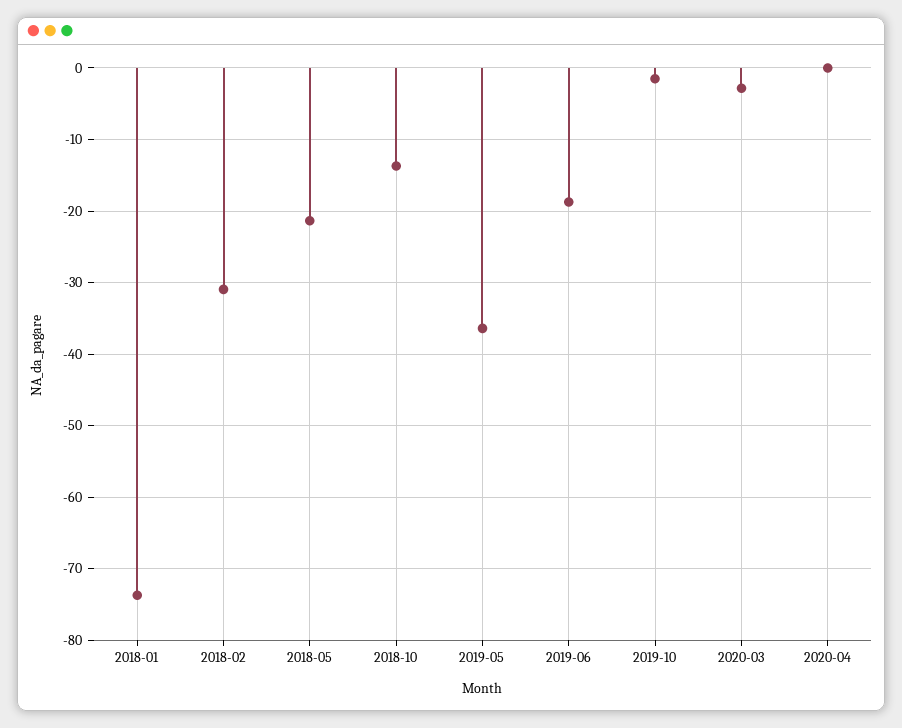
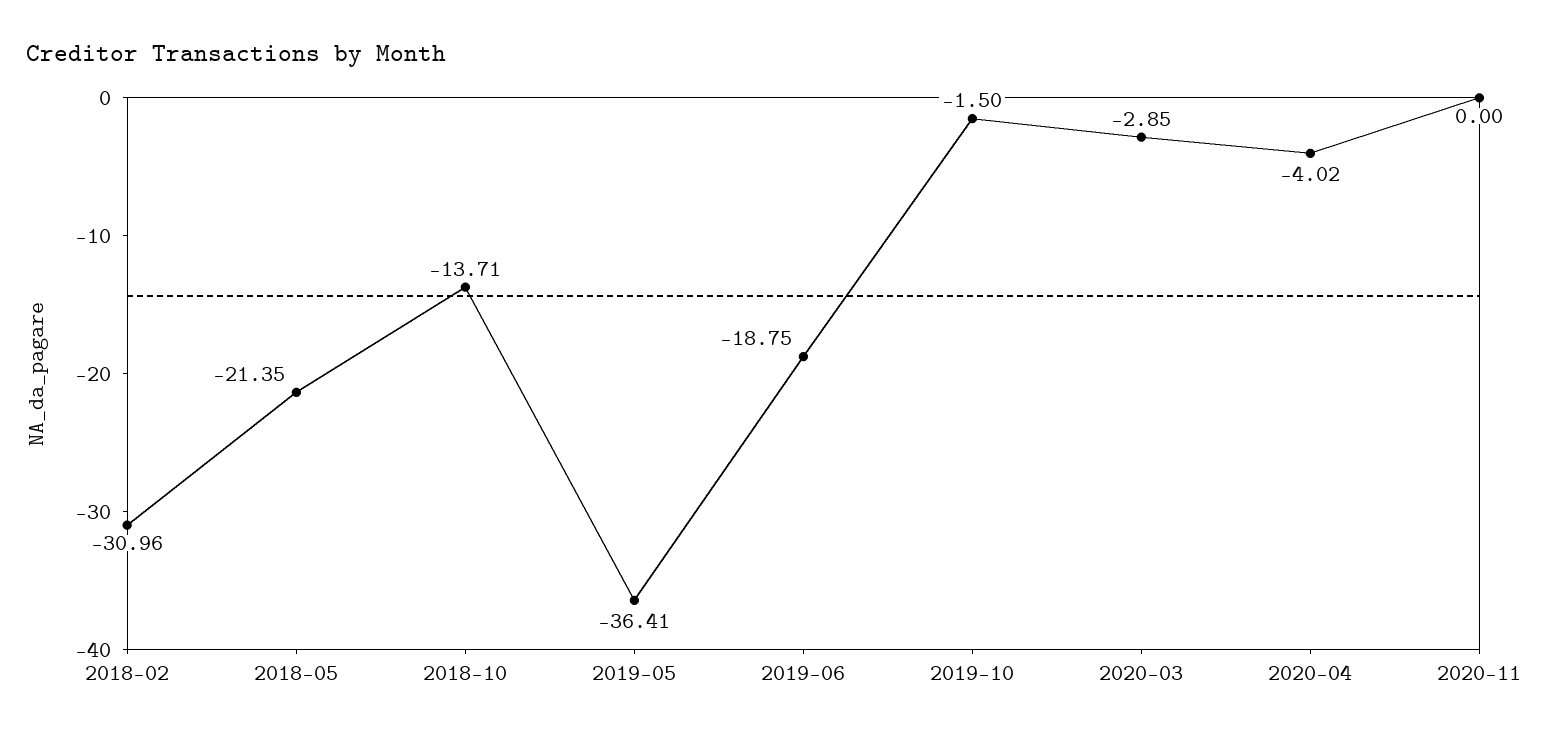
2018-01: -74 -> none
2020-04: 0 -> -4.02
2020-11: none -> 0

